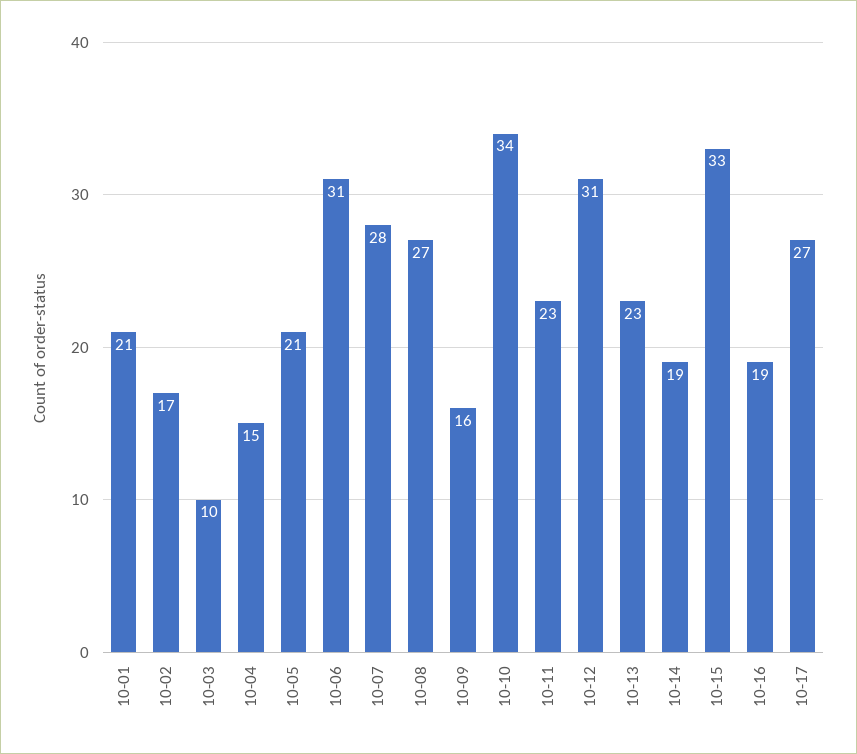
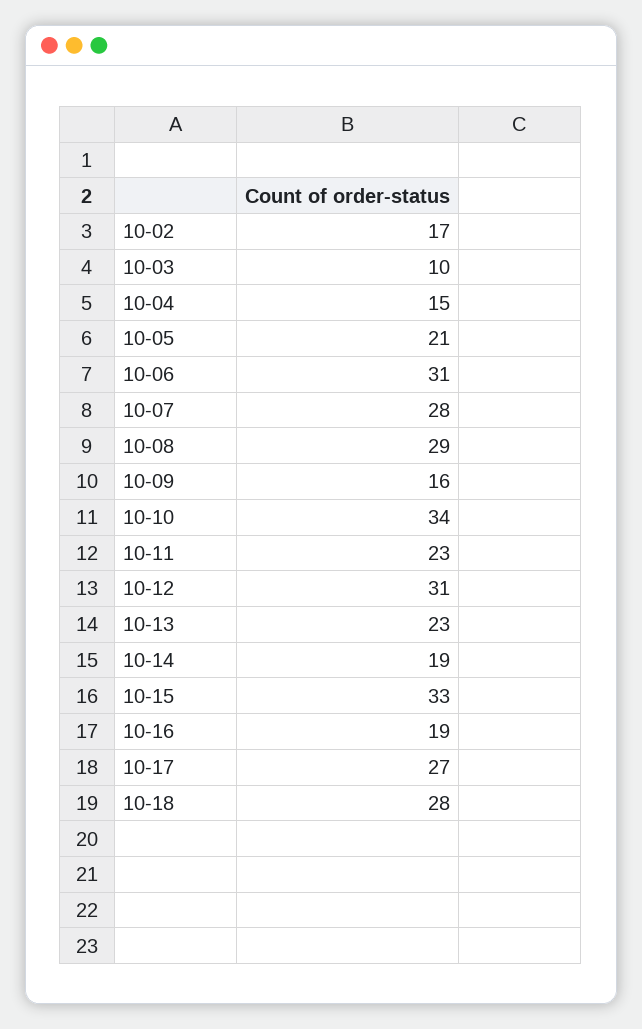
10-01: 21 -> none
10-08: 27 -> 29
10-18: none -> 28

